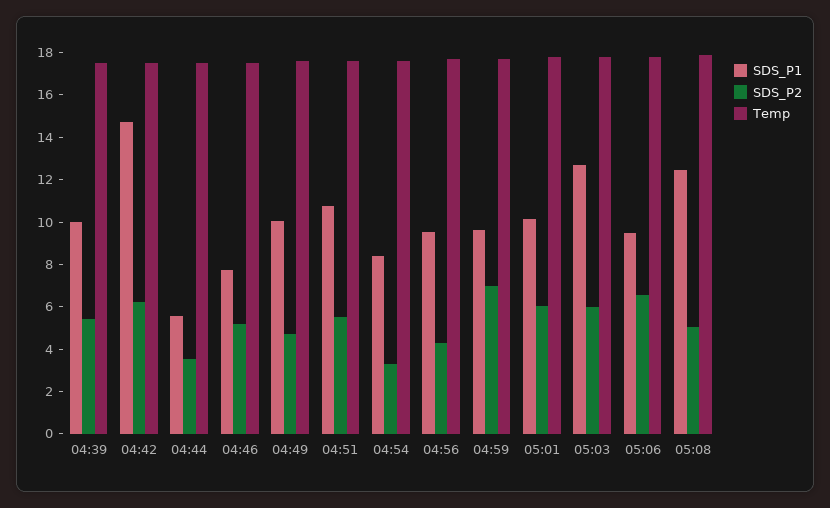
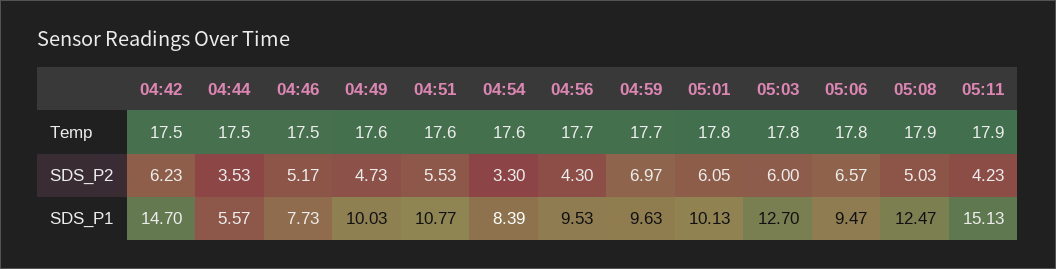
SDS_P1, 04:39: 10 -> none
SDS_P2, 04:39: 5.5 -> none
Temp, 04:39: 17.5 -> none
Temp, 05:11: none -> 17.9
SDS_P2, 05:11: none -> 4.23
SDS_P1, 05:11: none -> 15.13

